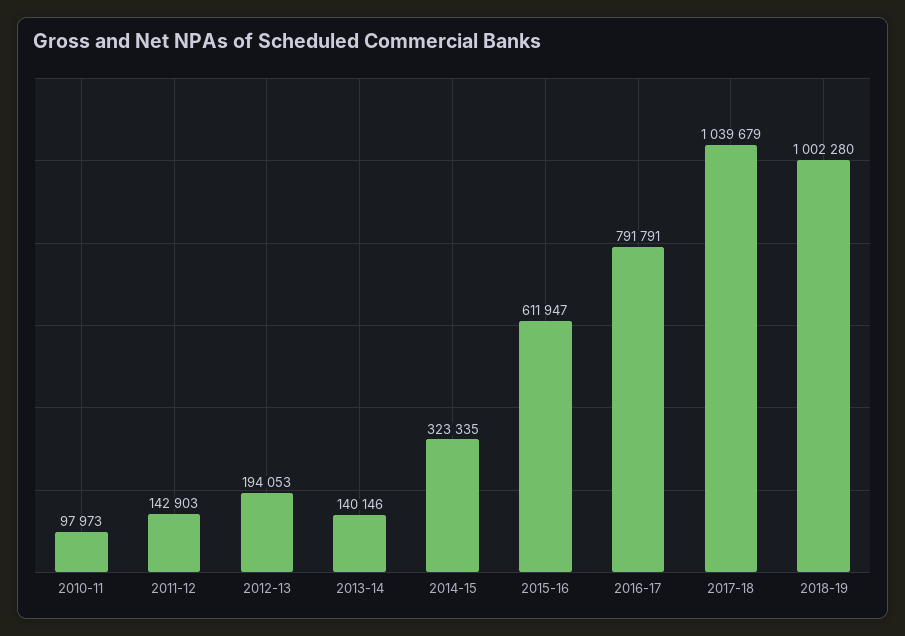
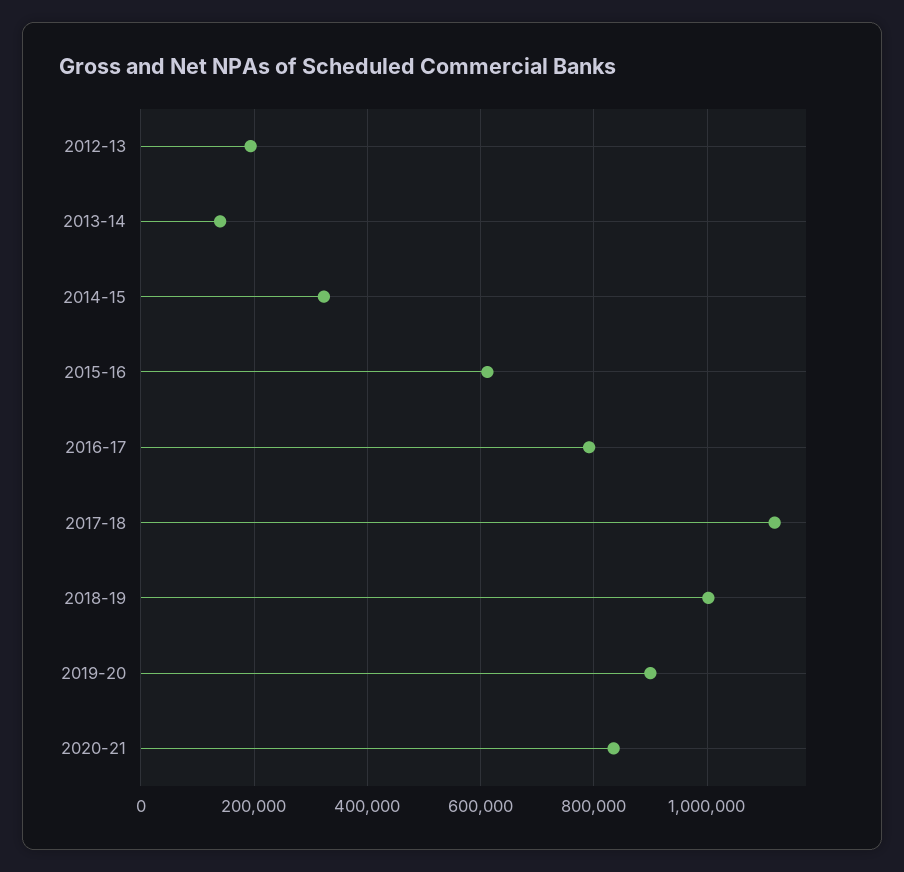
2010-11: 97973 -> none
2011-12: 142903 -> none
2017-18: 1039679 -> 1120000
2019-20: none -> 900000
2020-21: none -> 840000

